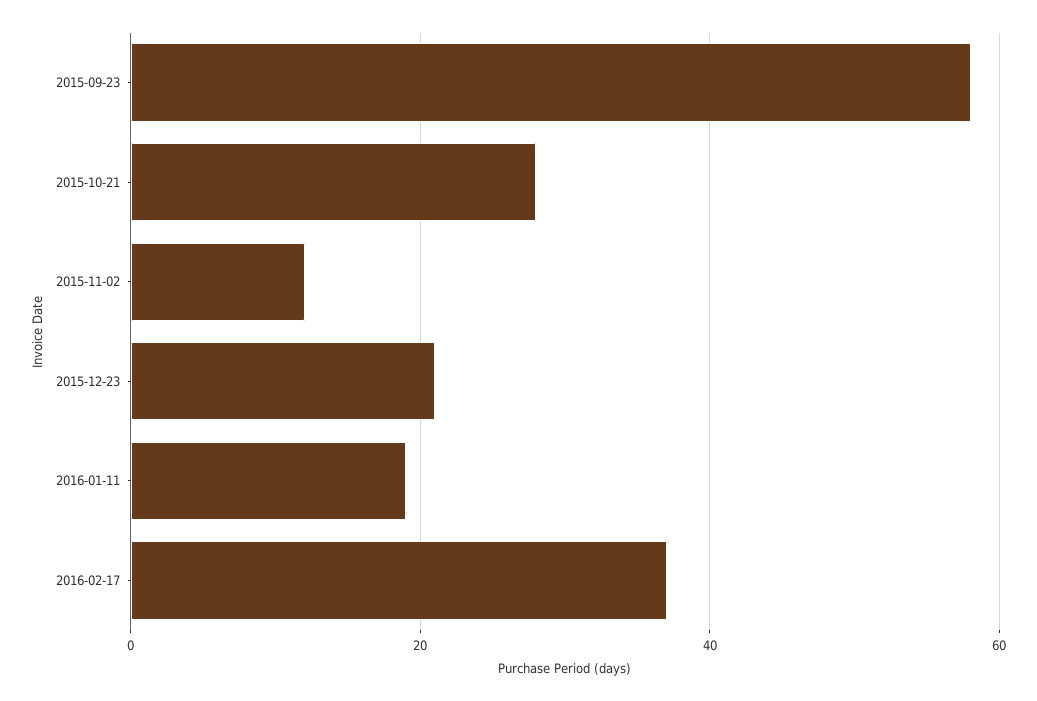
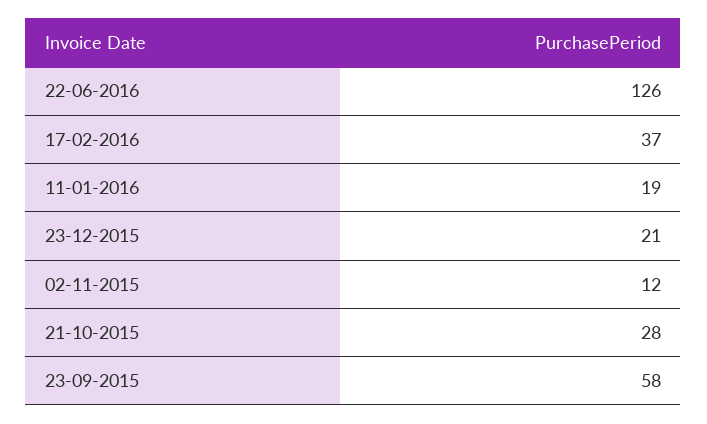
22-06-2016: none -> 126

